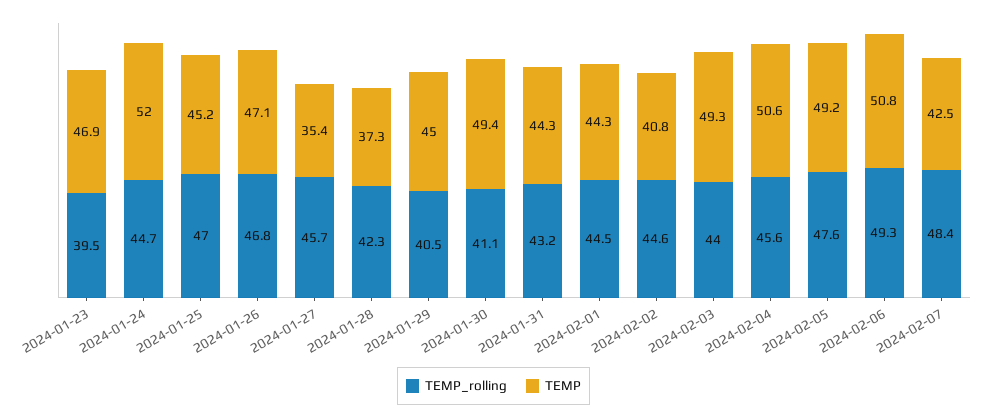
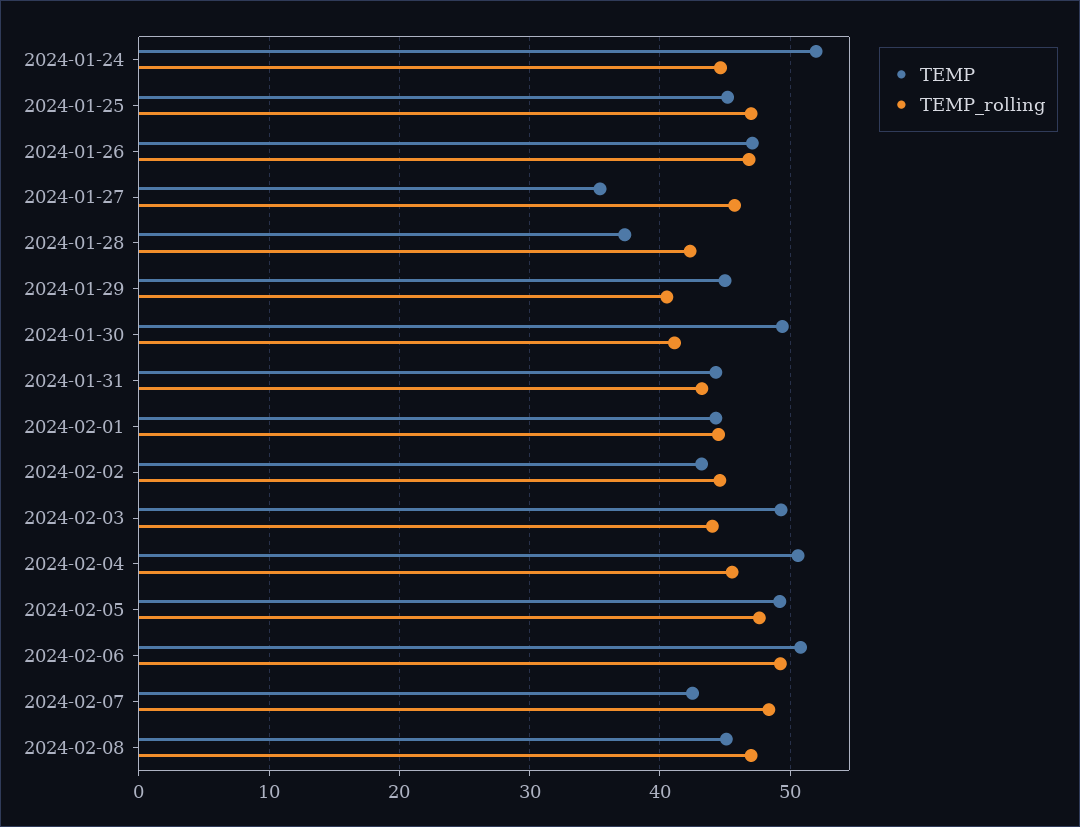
TEMP_rolling, 2024-01-23: 39.5 -> none
TEMP, 2024-01-23: 46.9 -> none
TEMP, 2024-02-02: 40.8 -> 43
TEMP, 2024-02-08: none -> 45
TEMP_rolling, 2024-02-08: none -> 47

